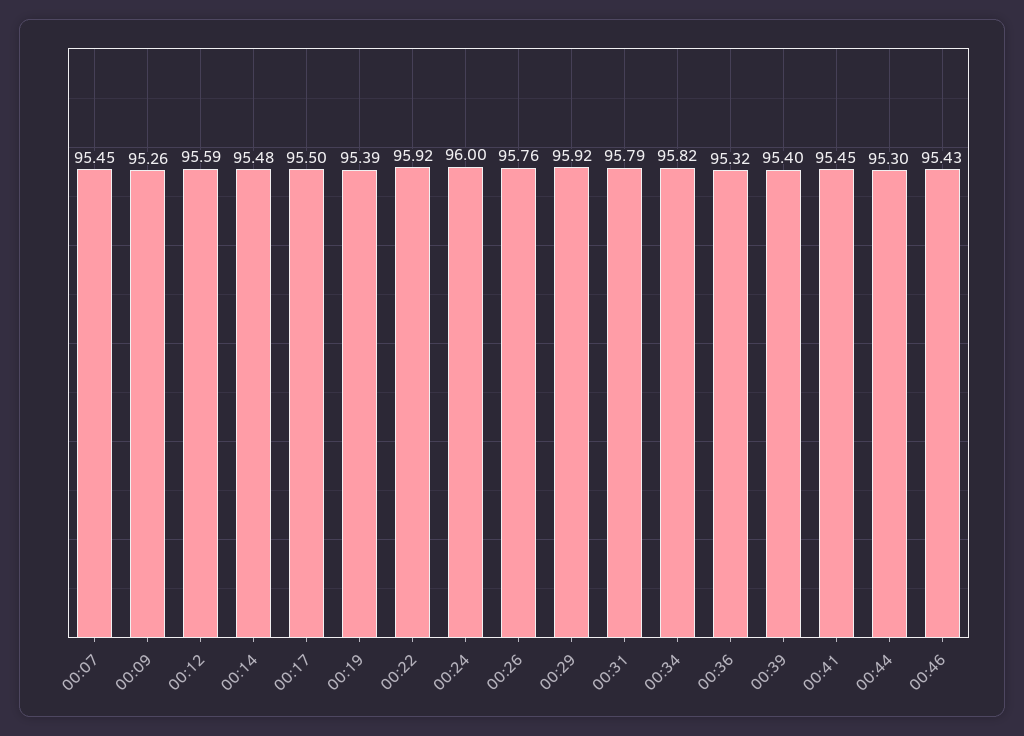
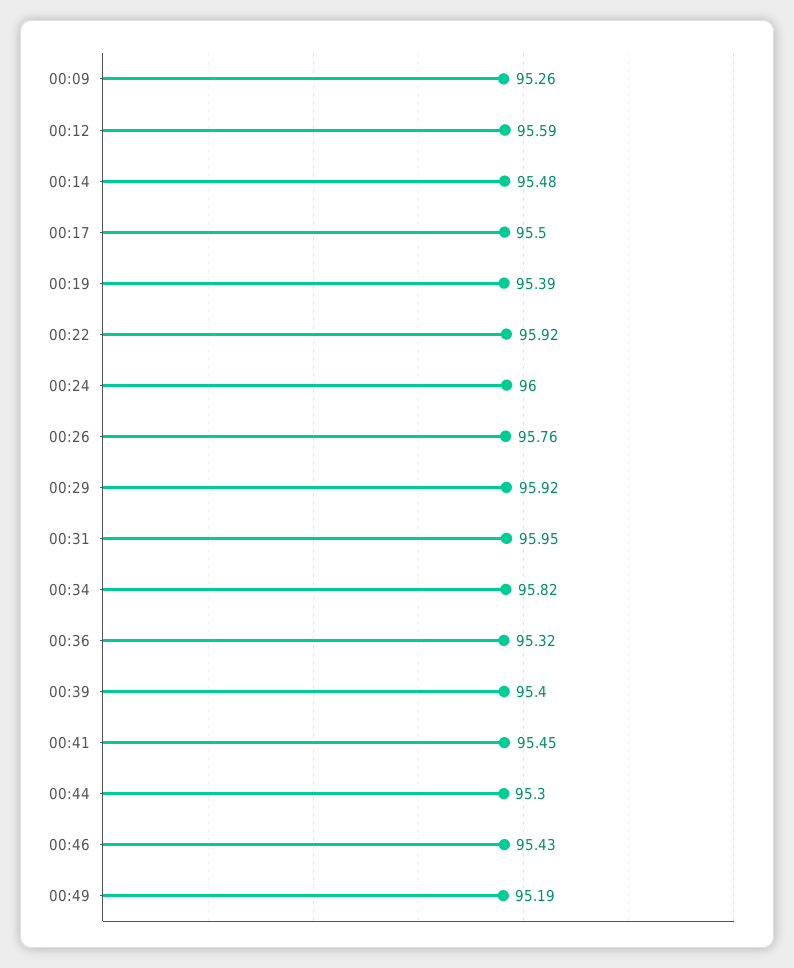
00:07: 95.45 -> none
00:31: 95.79 -> 95.95
00:49: none -> 95.19

